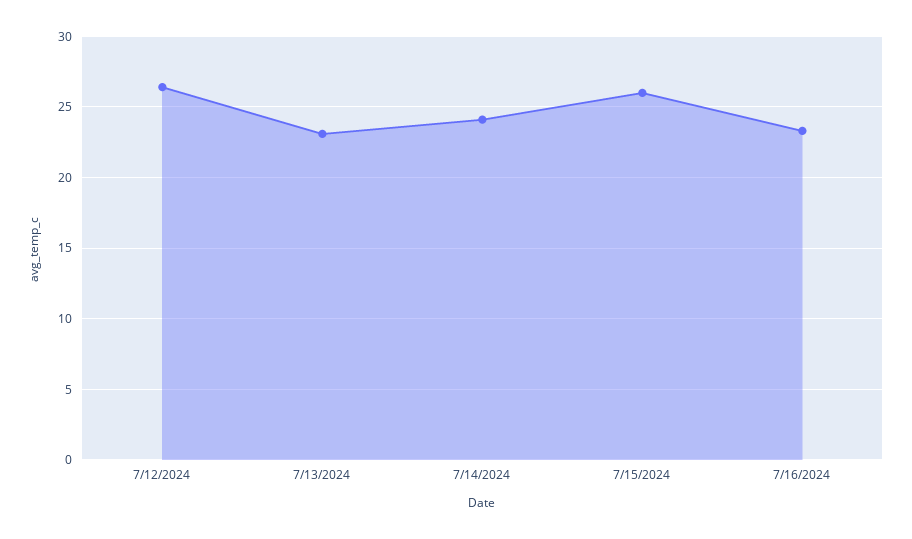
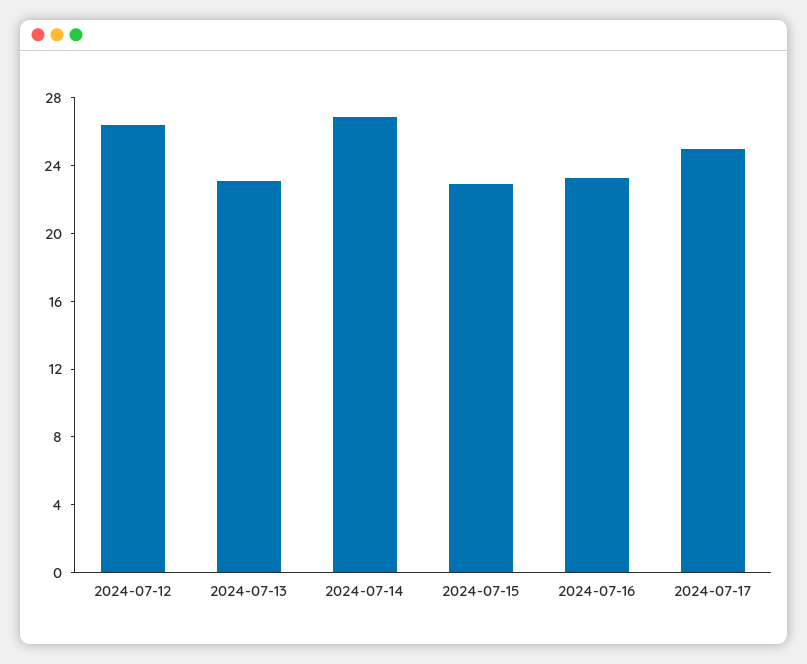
7/14/2024: 24 -> 27
7/15/2024: 26 -> 23
2024-07-17: none -> 25

